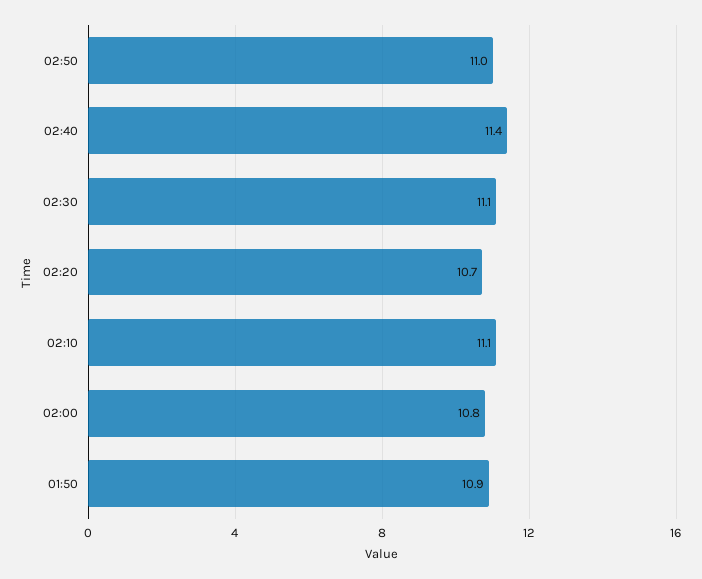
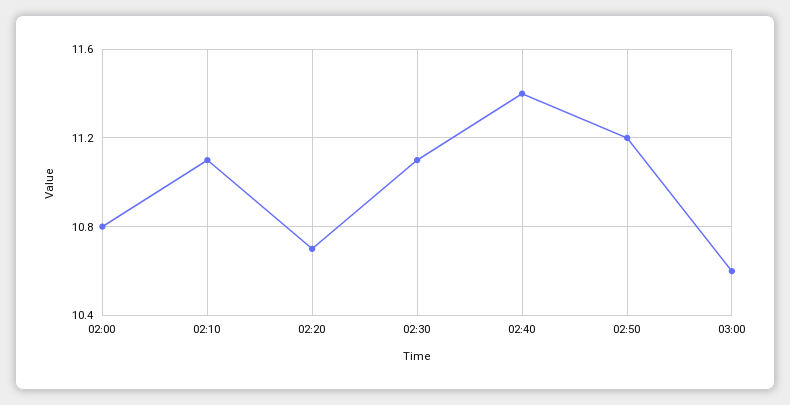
02:50: 11 -> 11.2
01:50: 10.9 -> none
03:00: none -> 10.6

